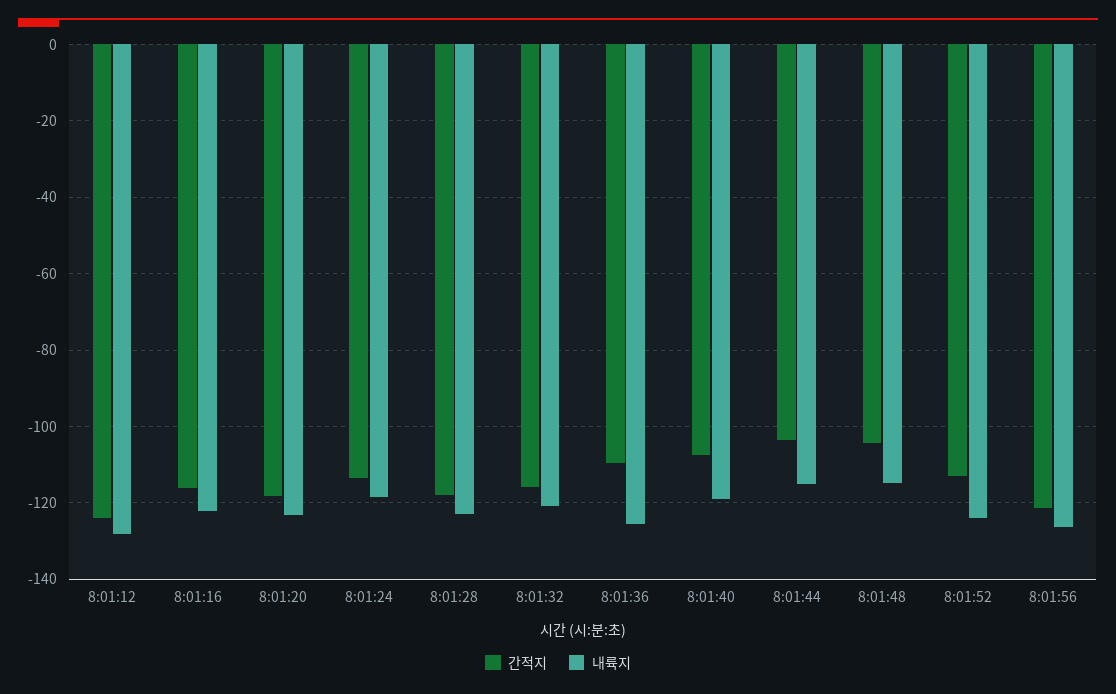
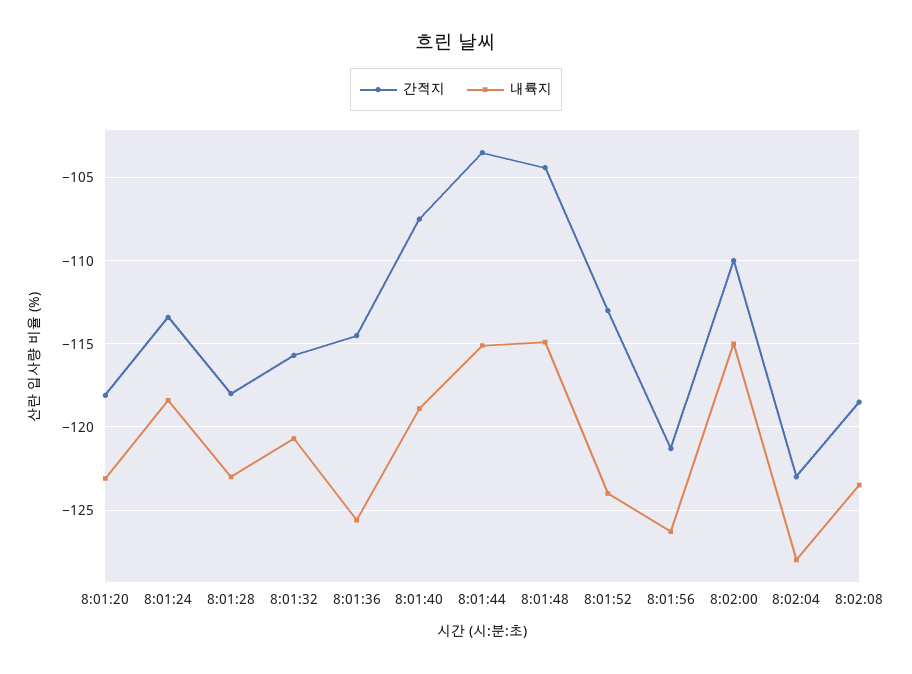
간적지, 8:01:12: -124 -> none
내륙지, 8:01:12: -128 -> none
간적지, 8:01:16: -116 -> none
내륙지, 8:01:16: -122 -> none
간적지, 8:01:36: -110 -> -114.5
간적지, 8:02:00: none -> -110
내륙지, 8:02:00: none -> -115
간적지, 8:02:04: none -> -123
내륙지, 8:02:04: none -> -128
간적지, 8:02:08: none -> -118.5
내륙지, 8:02:08: none -> -123.5

